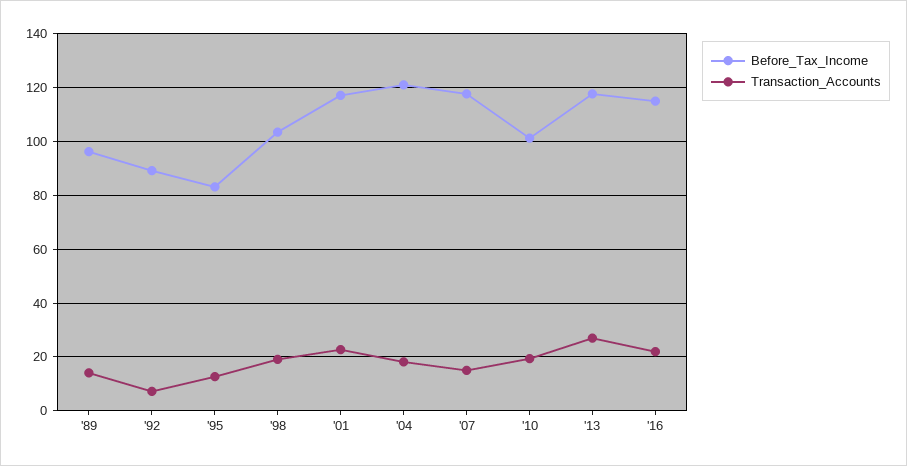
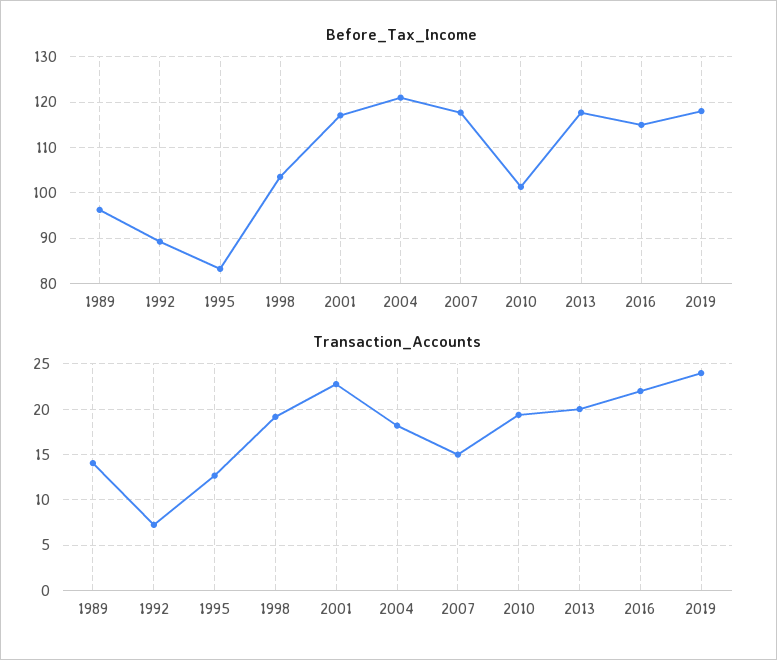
Transaction_Accounts, '13: 27.5 -> 20
Before_Tax_Income, 2019: none -> 118
Transaction_Accounts, 2019: none -> 24

